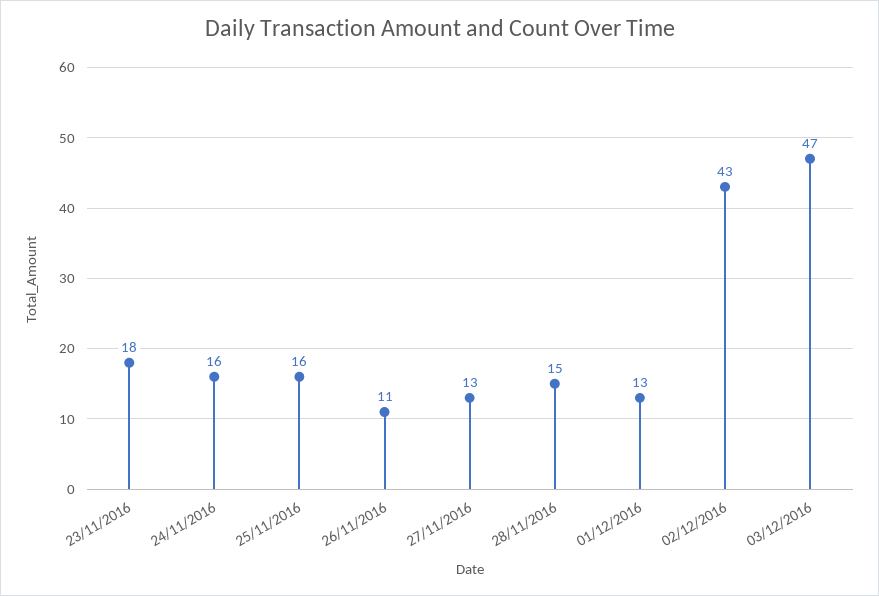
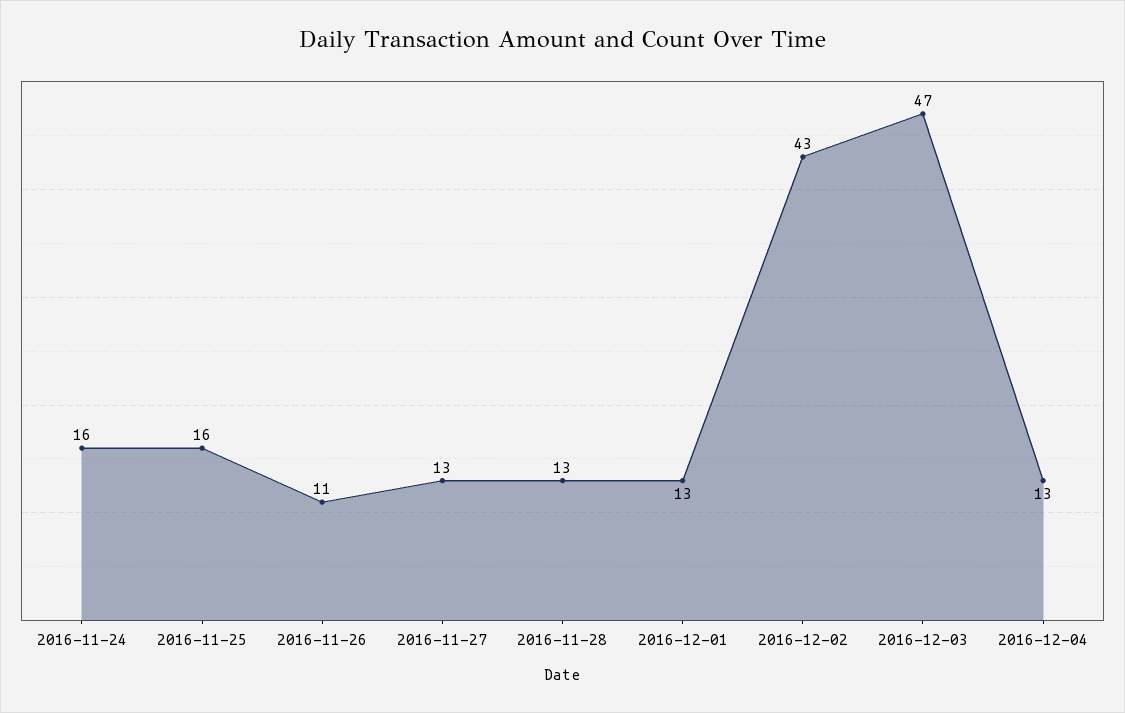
23/11/2016: 18 -> none
28/11/2016: 15 -> 13
2016-12-04: none -> 13

